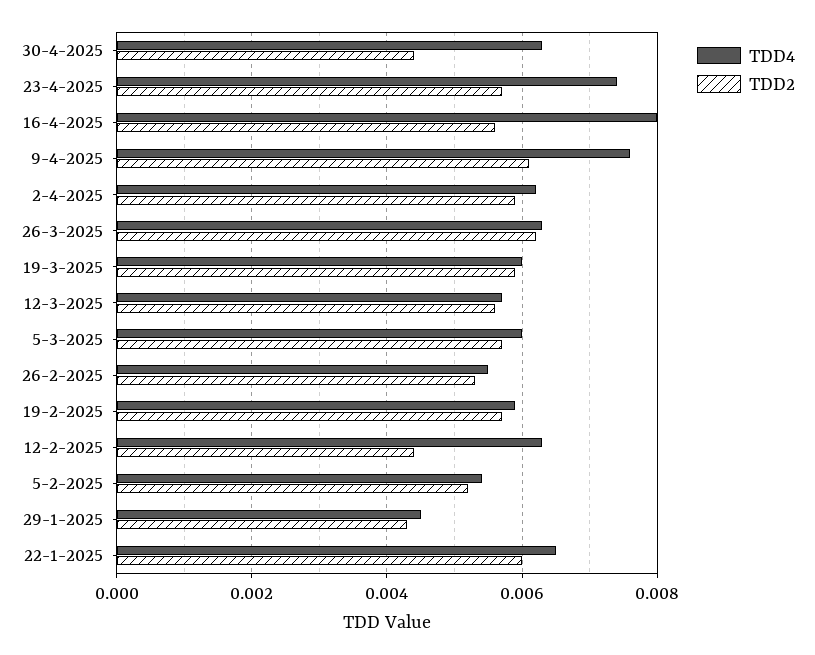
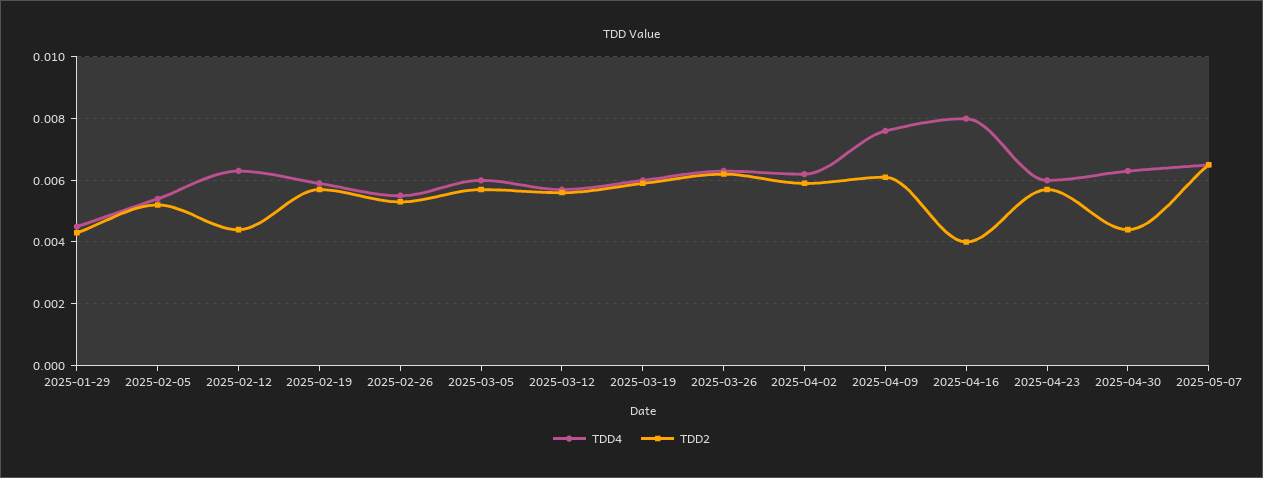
TDD4, 23-4-2025: 0.0075 -> 0.006
TDD2, 16-4-2025: 0.0055 -> 0.004
TDD4, 22-1-2025: 0.0065 -> none
TDD2, 22-1-2025: 0.006 -> none
TDD4, 2025-05-07: none -> 0.0065
TDD2, 2025-05-07: none -> 0.0065

